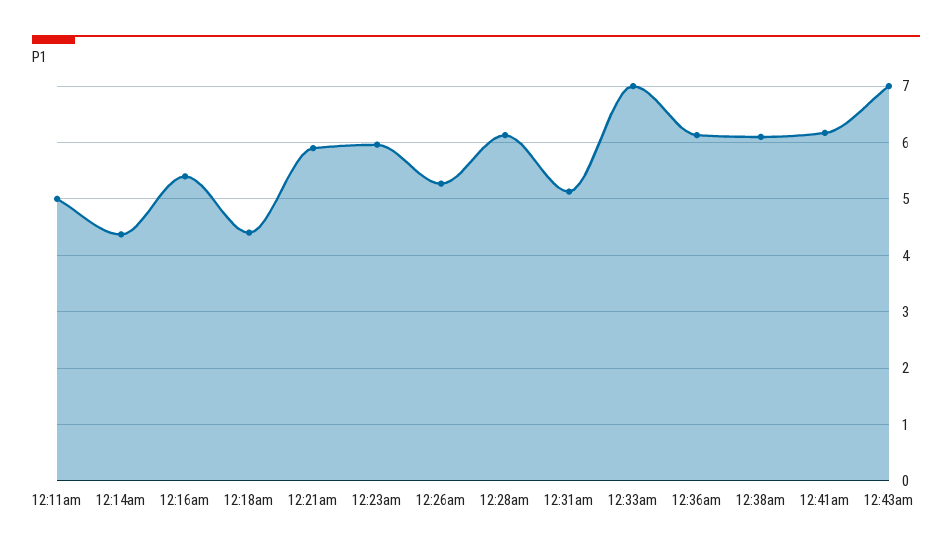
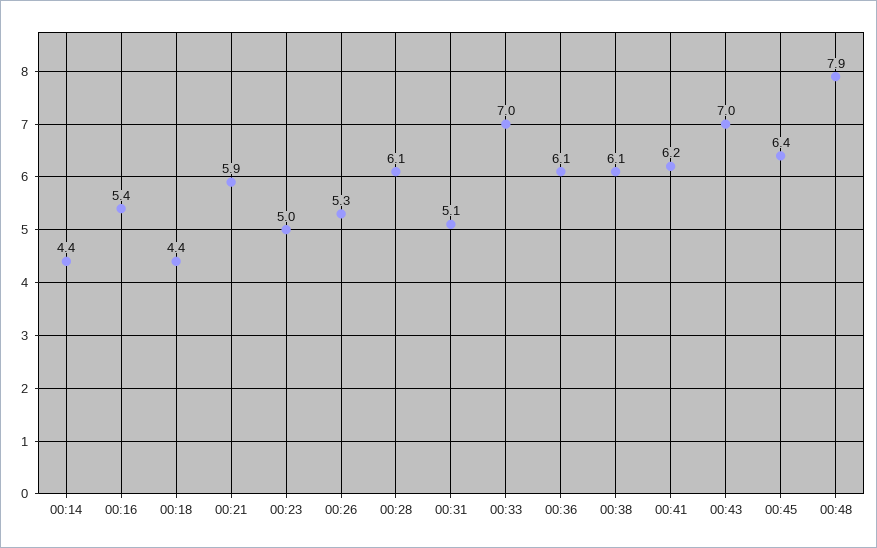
12:11am: 5 -> none
12:23am: 6 -> 5
00:45: none -> 6.4
00:48: none -> 7.9

